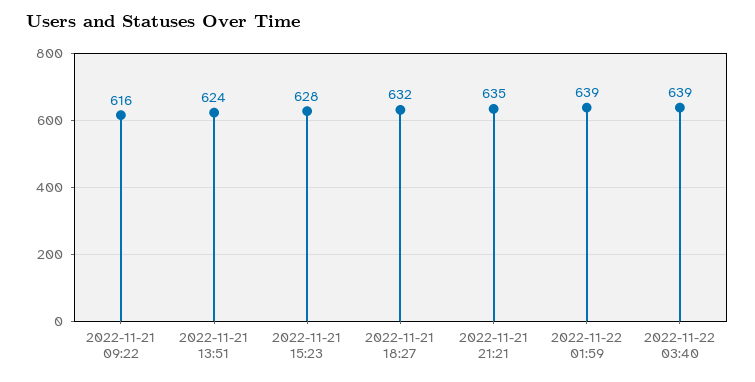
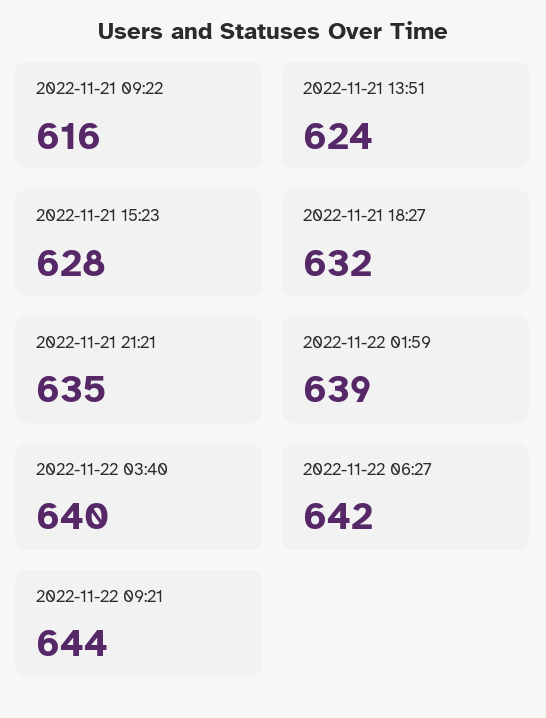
2022-11-22 03:40: 639 -> 640
2022-11-22 06:27: none -> 642
2022-11-22 09:21: none -> 644

